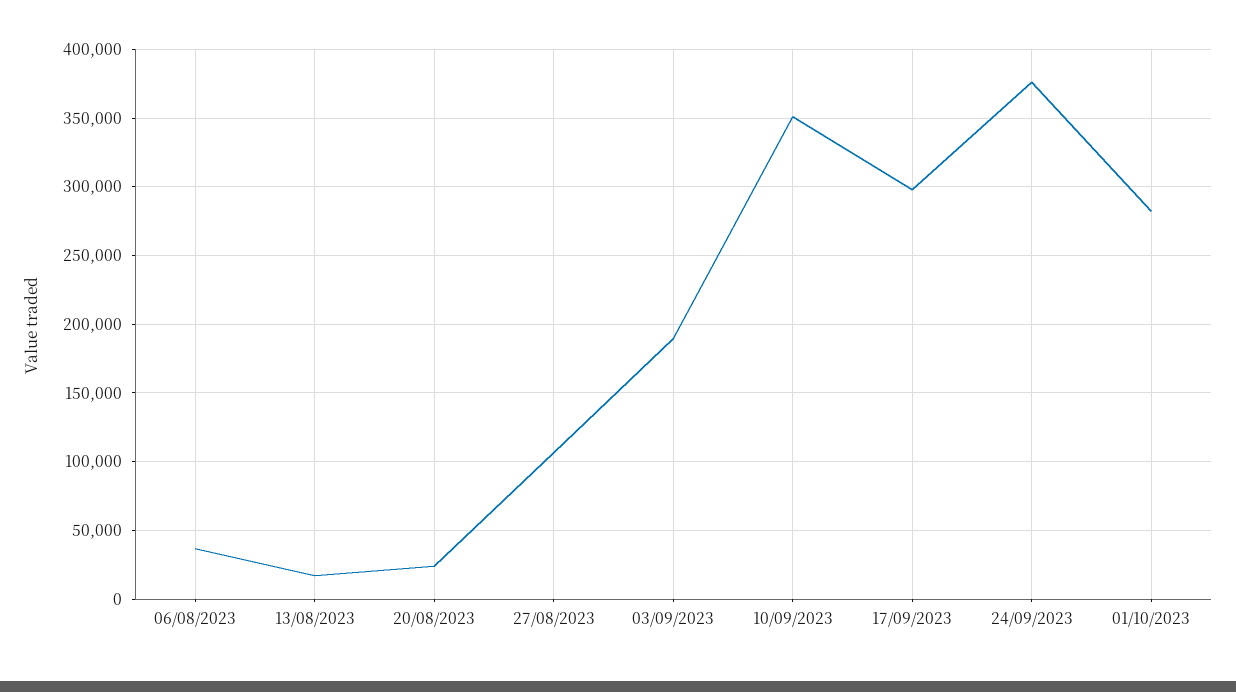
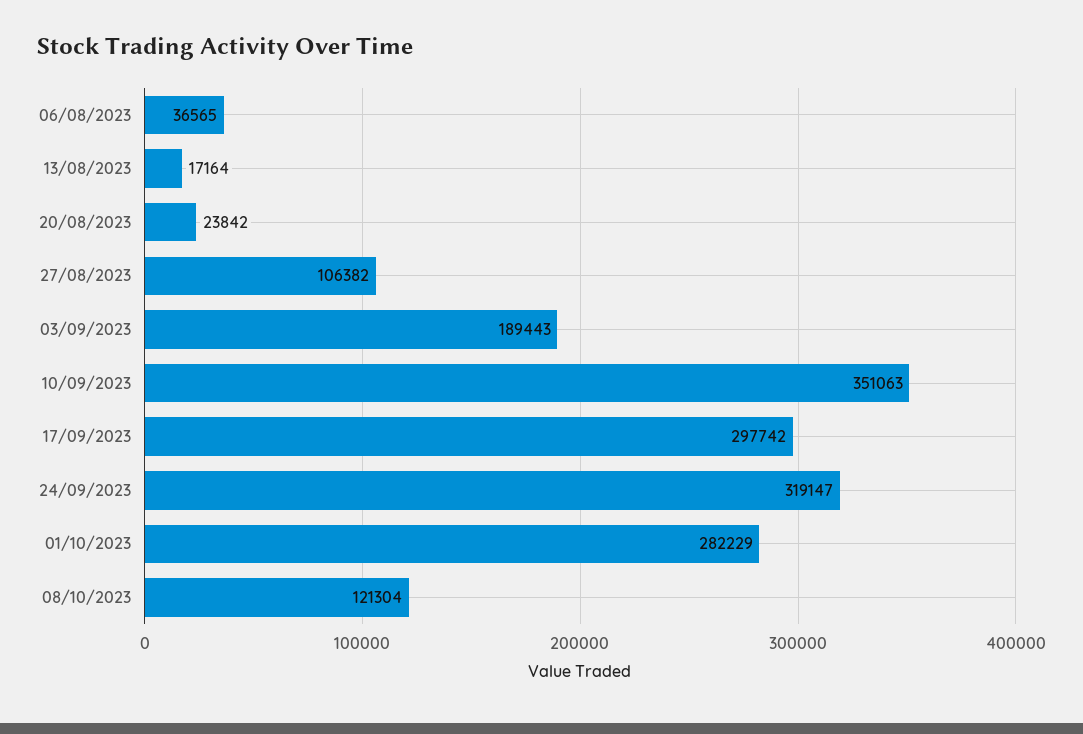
24/09/2023: 375000 -> 319147
08/10/2023: none -> 121304

